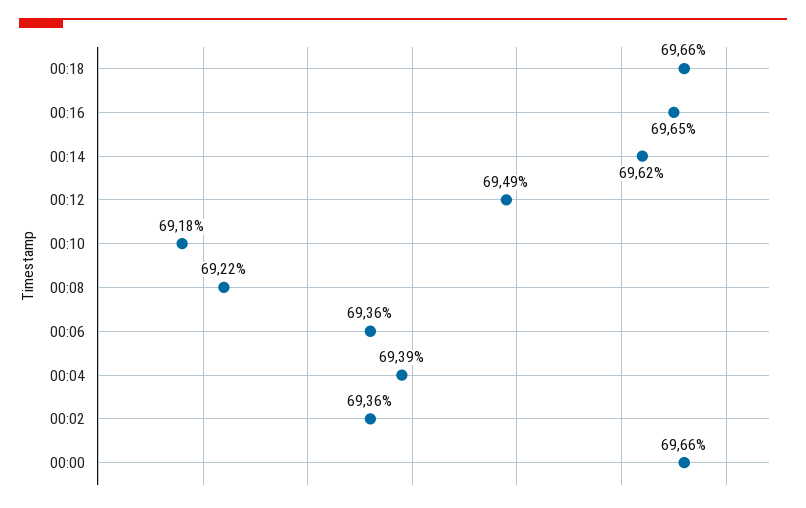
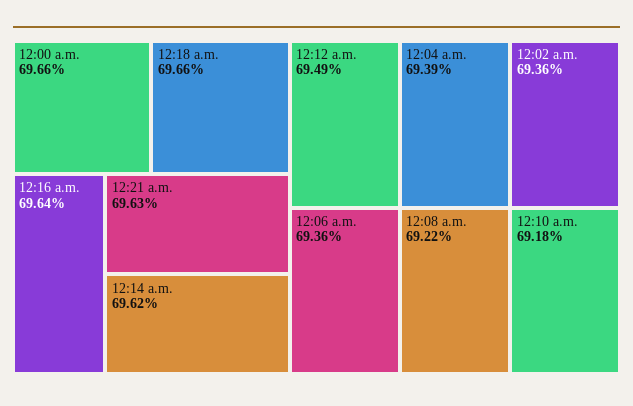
00:16: 69.65 -> 69.64
12:21 a.m.: none -> 69.63

